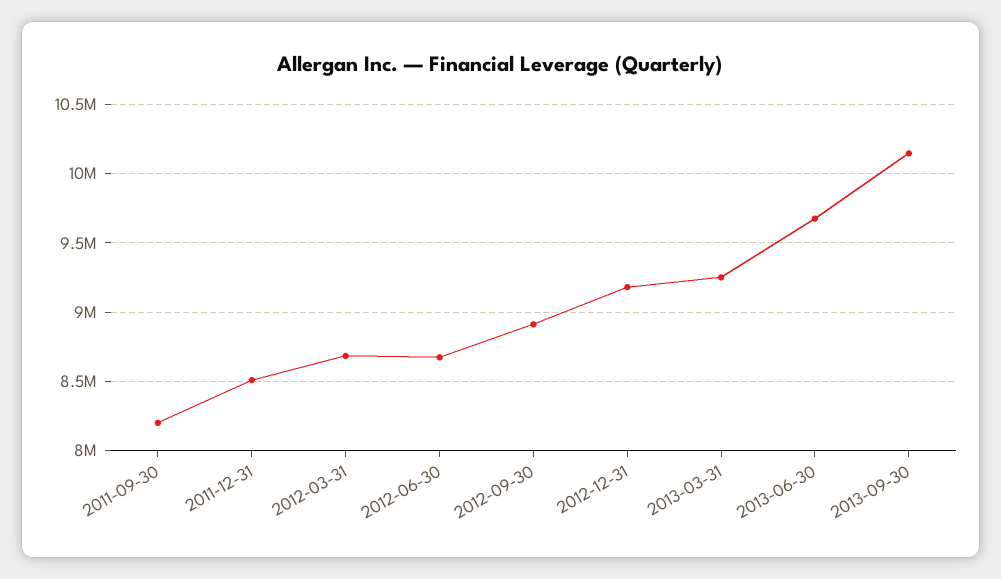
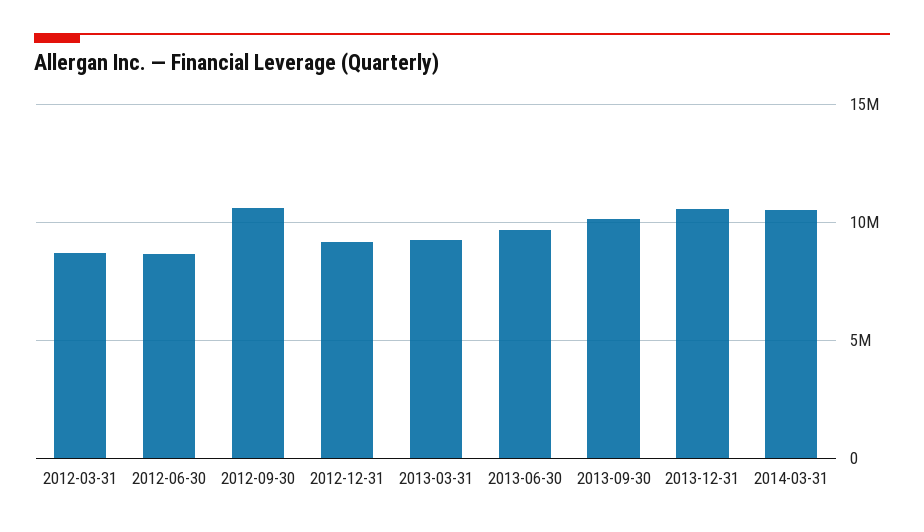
2011-09-30: 8200000 -> none
2011-12-31: 8500000 -> none
2012-09-30: 8900000 -> 10500000
2013-12-31: none -> 10500000
2014-03-31: none -> 10500000

